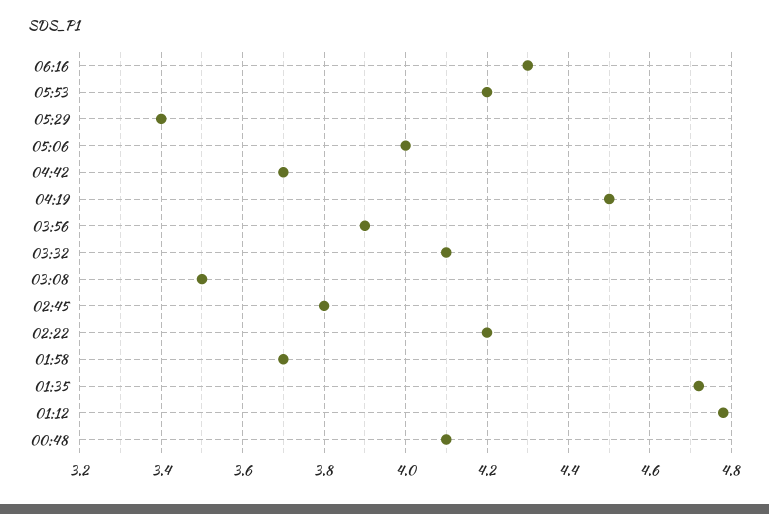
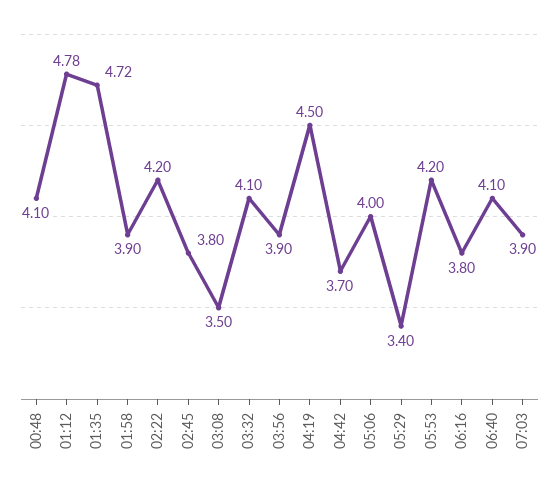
06:16: 4.3 -> 3.8
01:58: 3.7 -> 3.9
06:40: none -> 4.1
07:03: none -> 3.9

